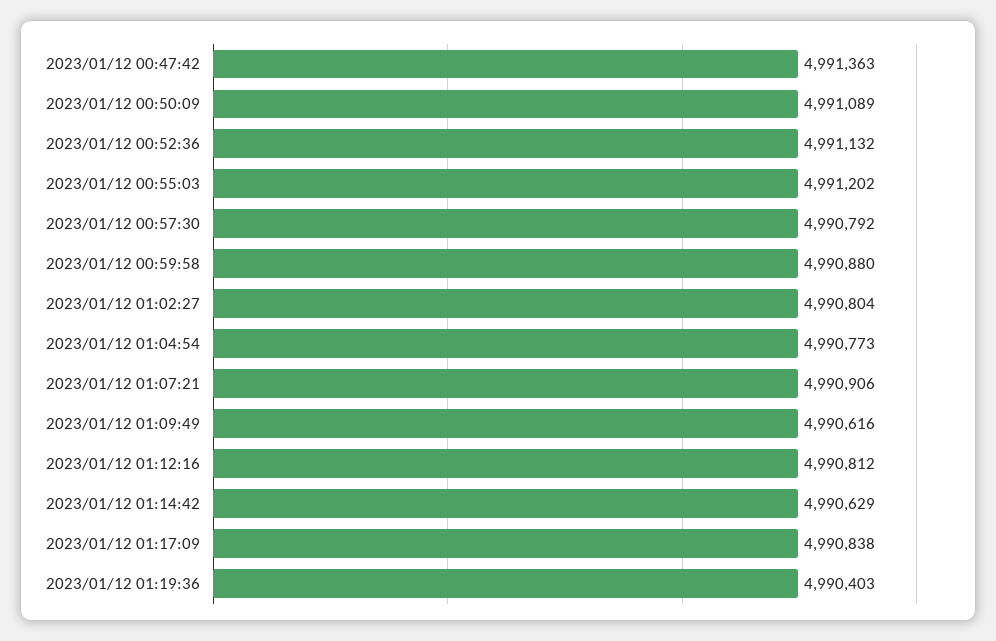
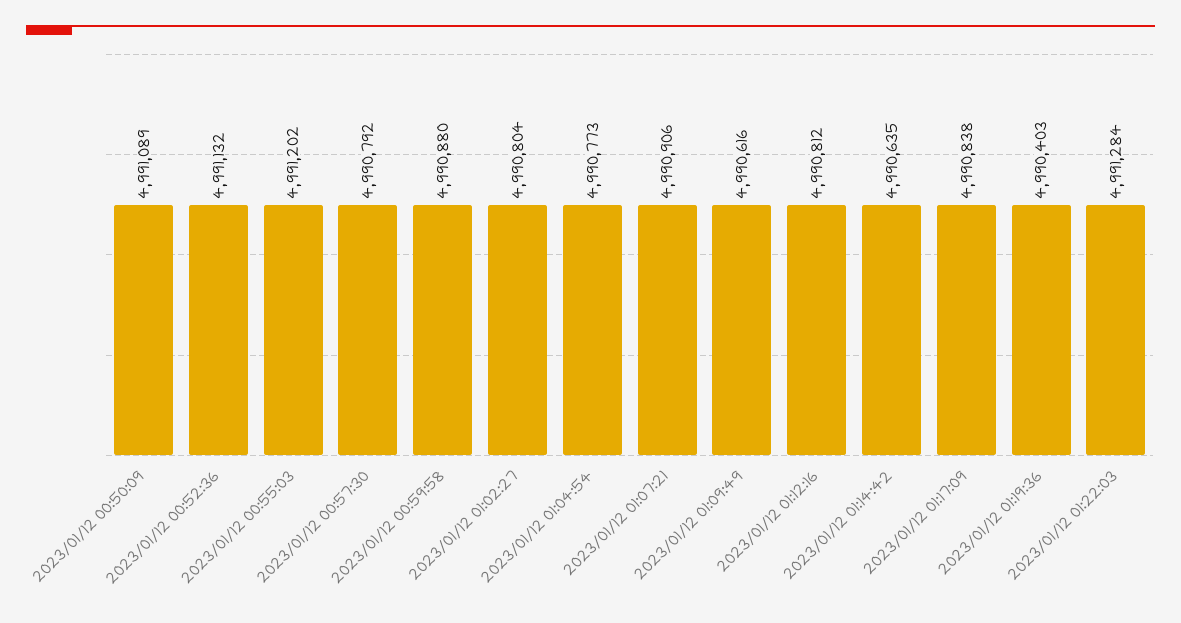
2023/01/12 00:47:42: 4991363 -> none
2023/01/12 01:14:42: 4990629 -> 4990635
2023/01/12 01:22:03: none -> 4991284

